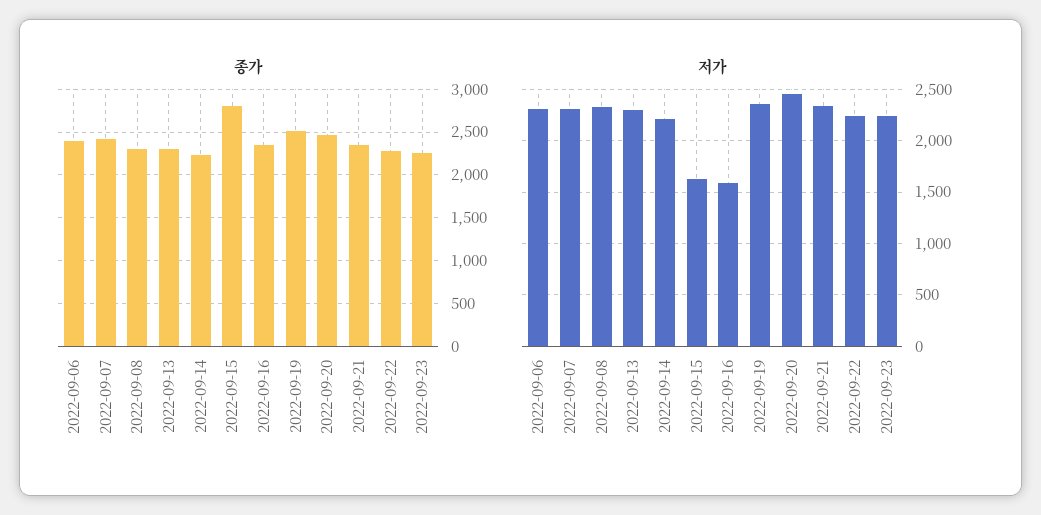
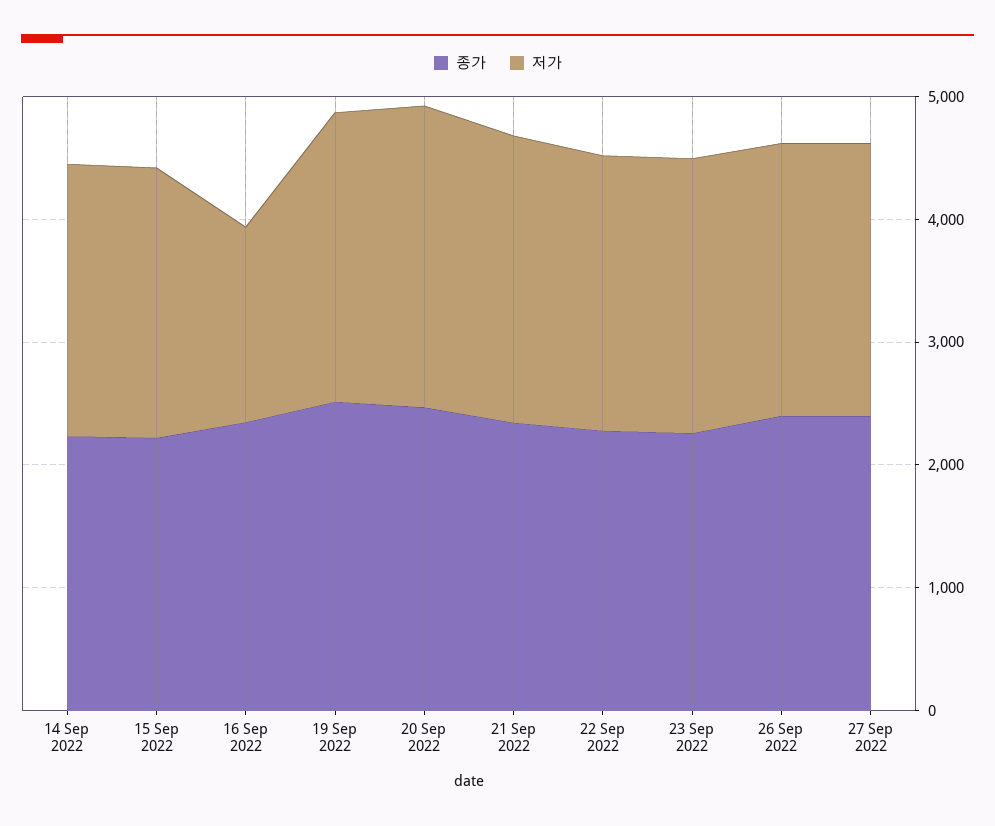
종가, 2022-09-06: 2400 -> none
종가, 2022-09-07: 2400 -> none
종가, 2022-09-08: 2300 -> none
종가, 2022-09-13: 2300 -> none
종가, 2022-09-15: 2800 -> 2200
저가, 2022-09-06: 2300 -> none
저가, 2022-09-07: 2300 -> none
저가, 2022-09-08: 2300 -> none
저가, 2022-09-13: 2300 -> none
저가, 2022-09-15: 1600 -> 2200
종가, 26 Sep 2022: none -> 2400
저가, 26 Sep 2022: none -> 2200
종가, 27 Sep 2022: none -> 2400
저가, 27 Sep 2022: none -> 2200

